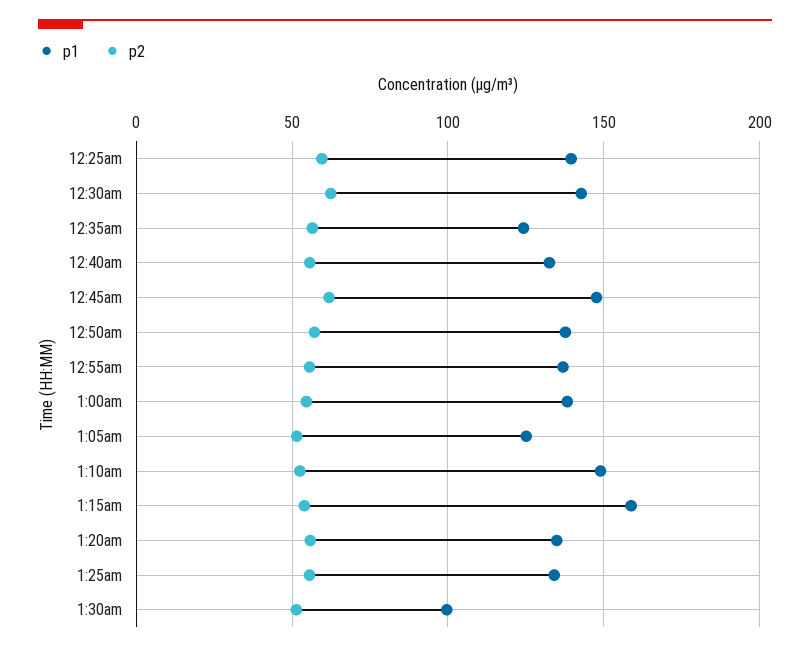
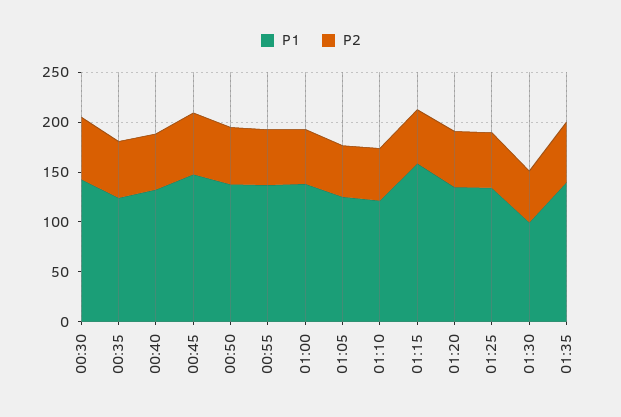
p1, 12:25am: 140 -> none
p2, 12:25am: 60 -> none
p1, 1:10am: 150 -> 120
p1, 01:35: none -> 140
p2, 01:35: none -> 60

